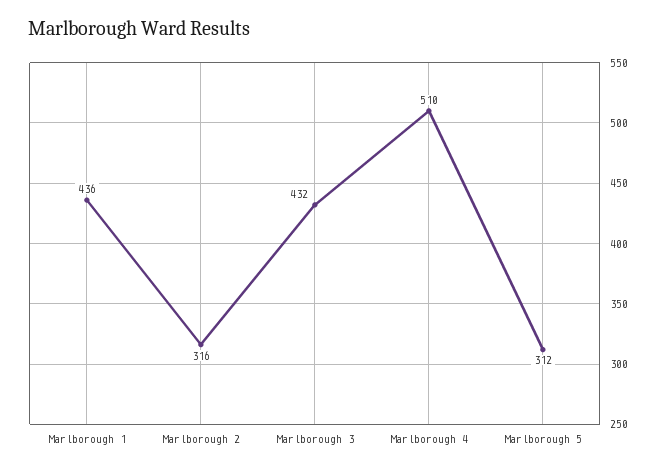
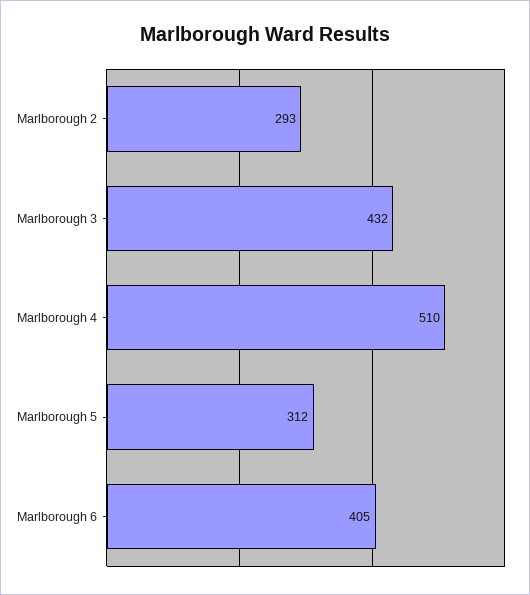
Marlborough 1: 436 -> none
Marlborough 2: 316 -> 293
Marlborough 6: none -> 405

